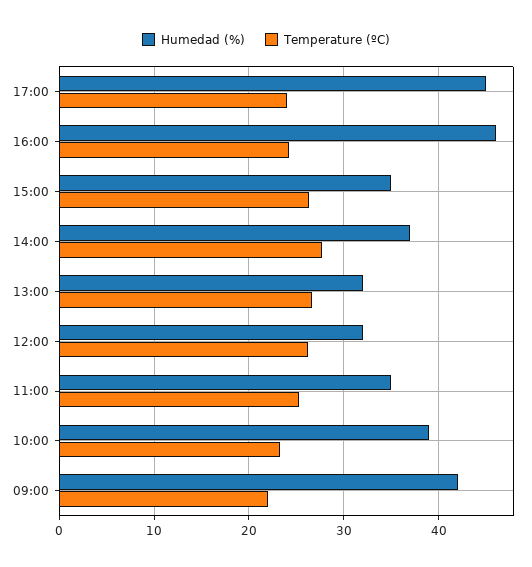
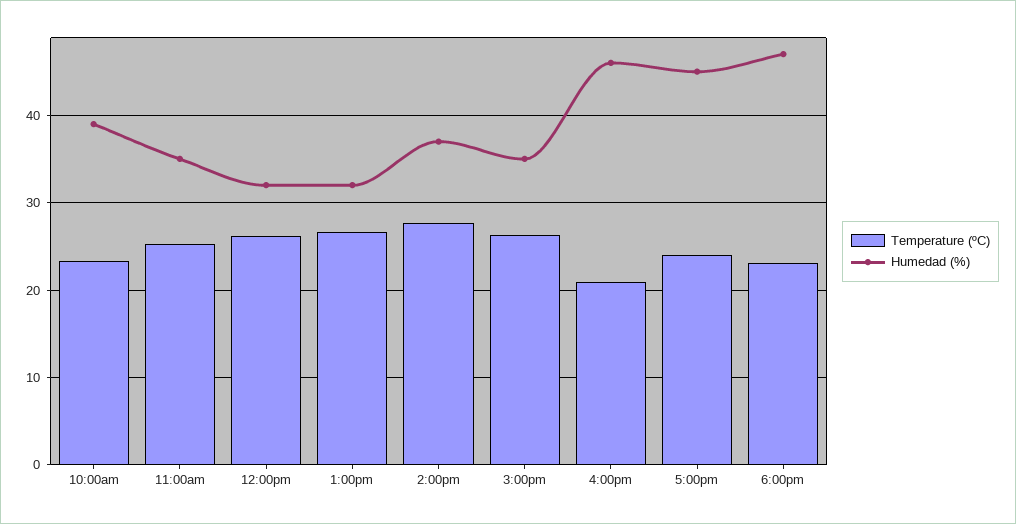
Temperature (ºC), 16:00: 24 -> 21
Humedad (%), 09:00: 42 -> none
Temperature (ºC), 09:00: 22 -> none
Temperature (ºC), 6:00pm: none -> 23
Humedad (%), 6:00pm: none -> 47

